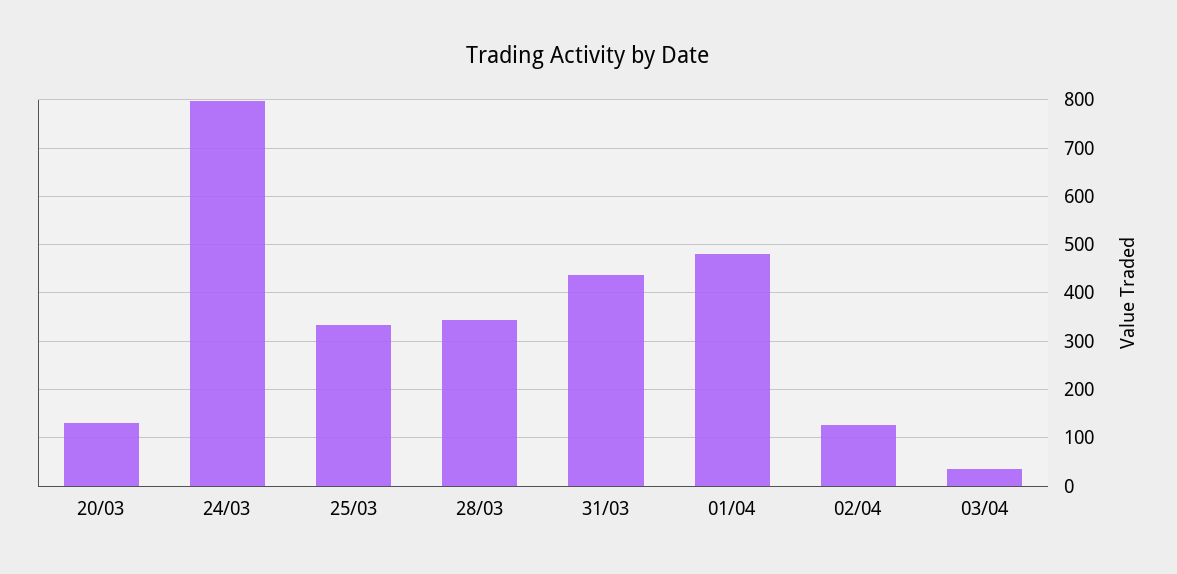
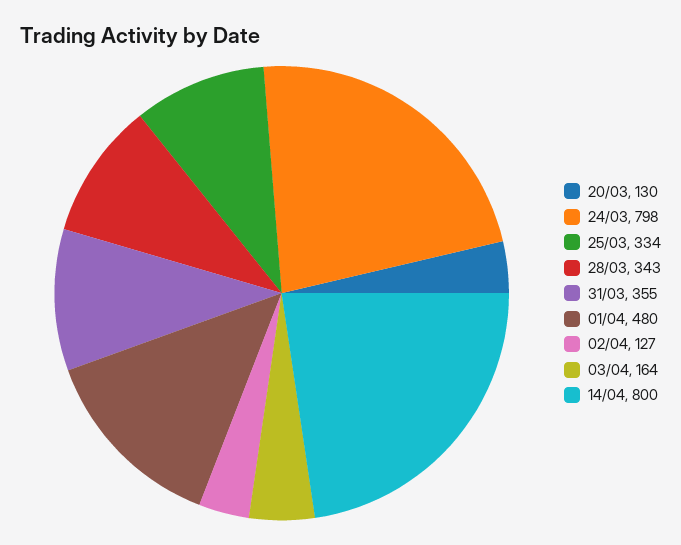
31/03: 440 -> 355
03/04: 40 -> 164
14/04: none -> 800

